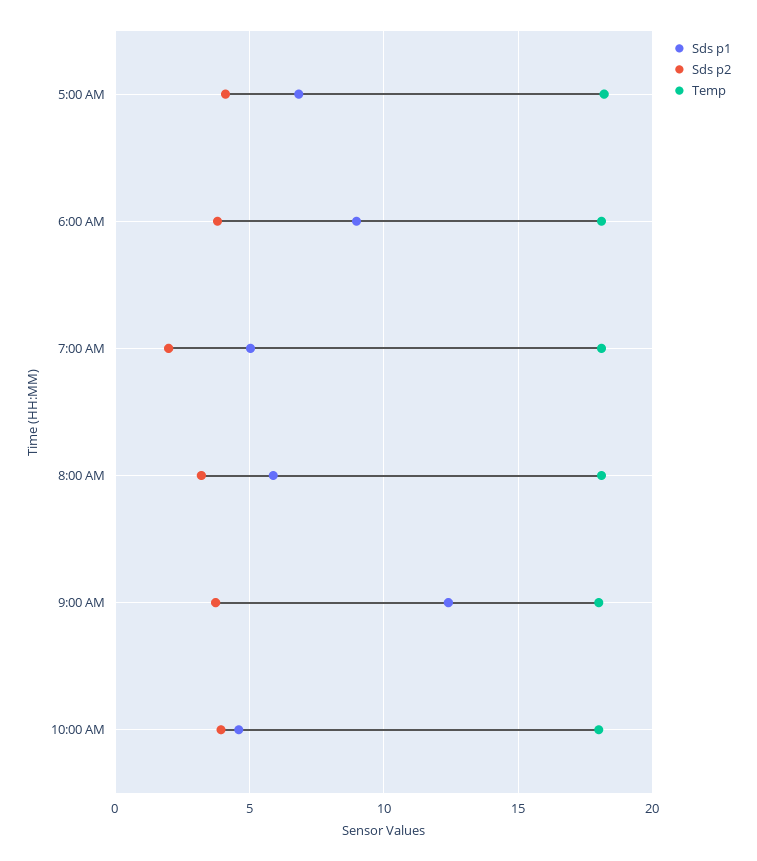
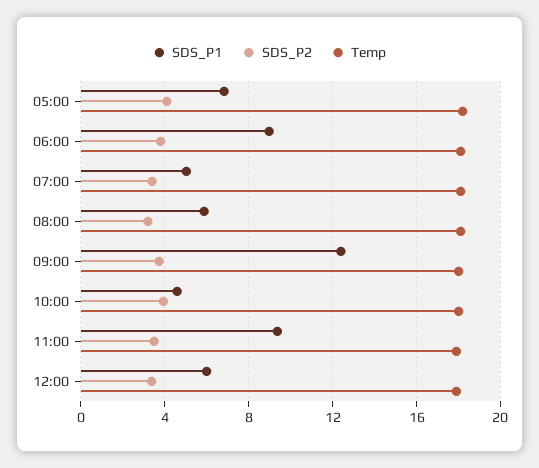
Sds p2, 7:00 AM: 2 -> 3.5
Sds p1, 11:00: none -> 9.5
Sds p2, 11:00: none -> 3.5
Temp, 11:00: none -> 18
Sds p1, 12:00: none -> 6
Sds p2, 12:00: none -> 3.5
Temp, 12:00: none -> 18

